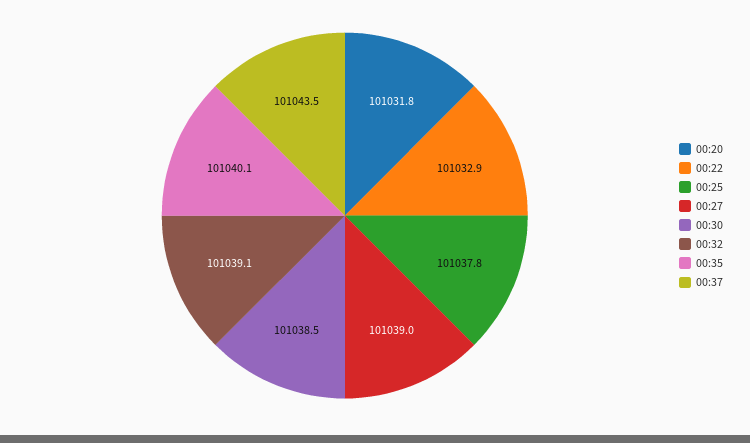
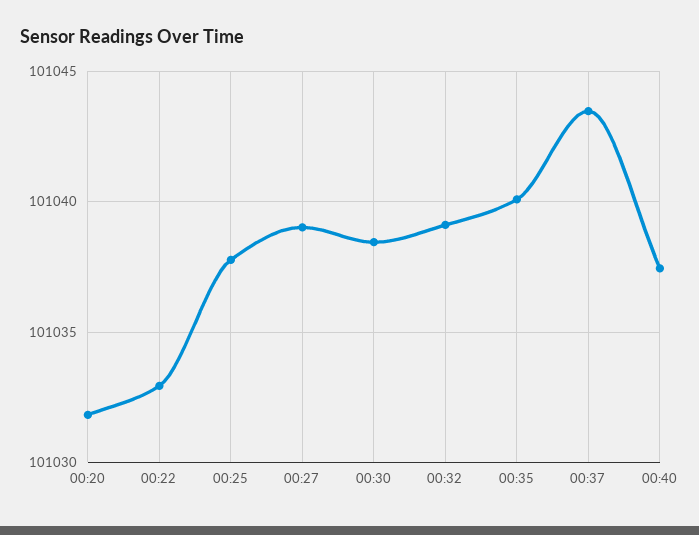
00:40: none -> 101037.5

